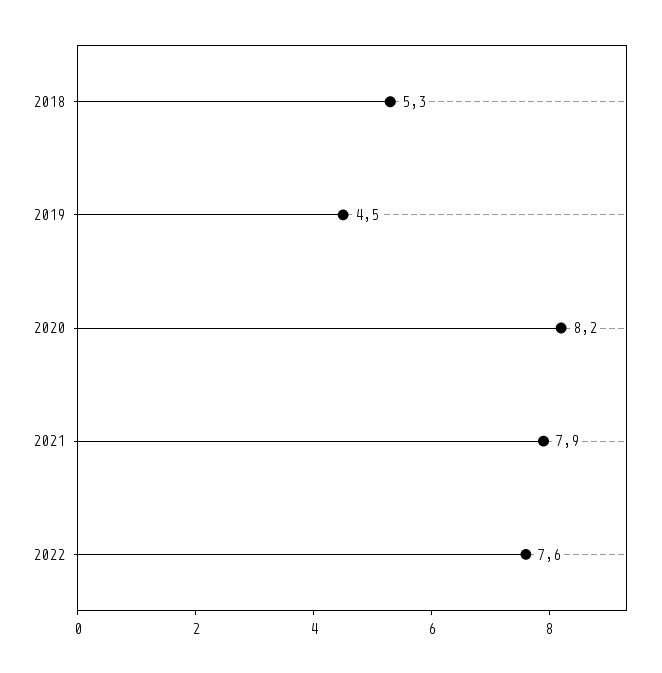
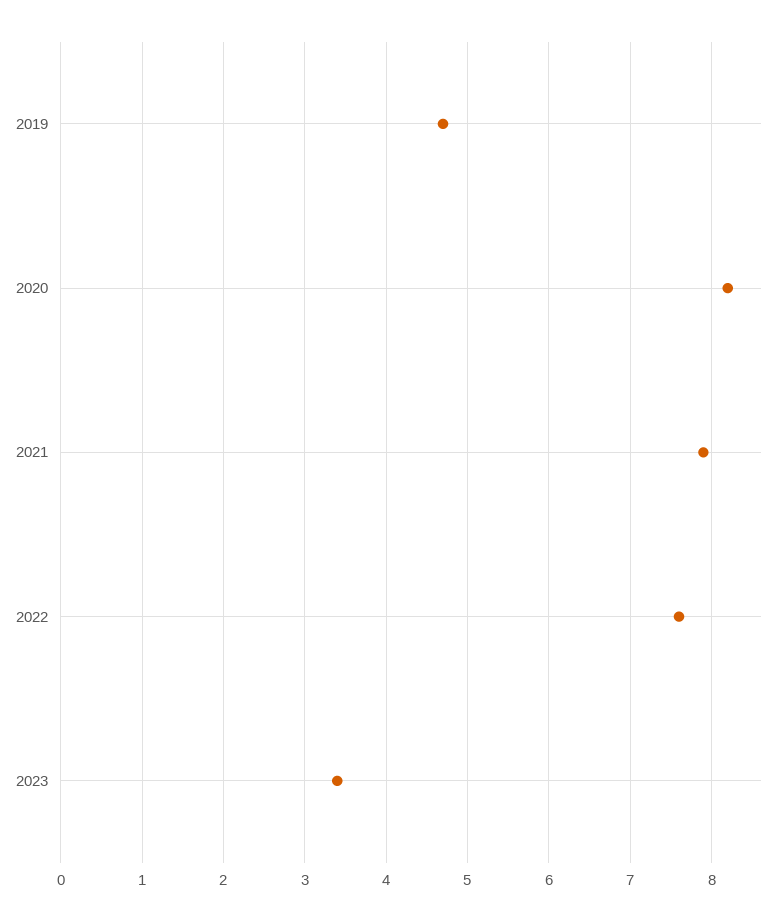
2018: 5.3 -> none
2019: 4.5 -> 4.7
2023: none -> 3.4

